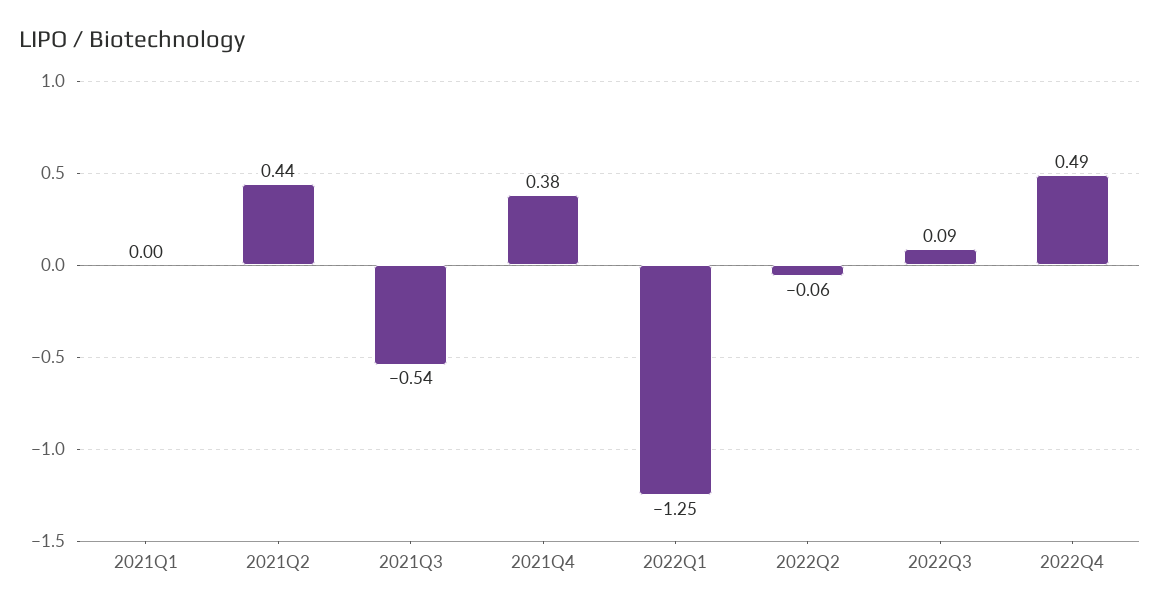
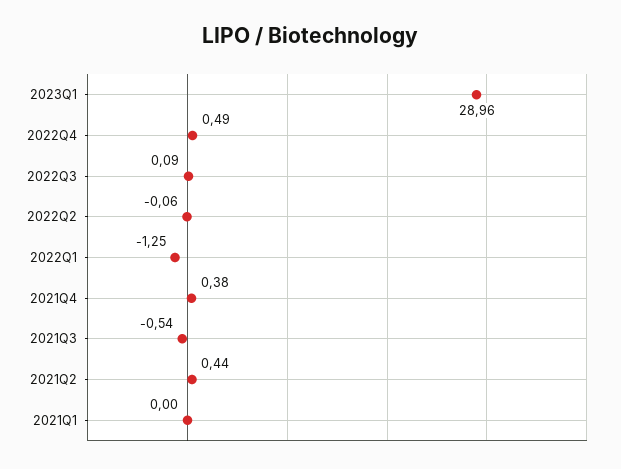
2023Q1: none -> 28.96

